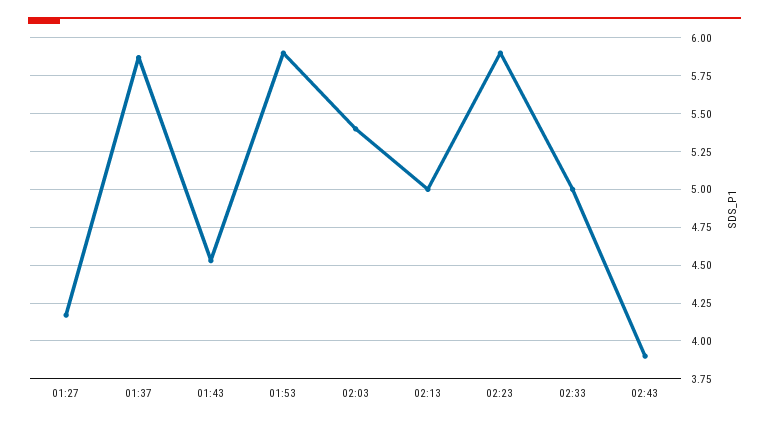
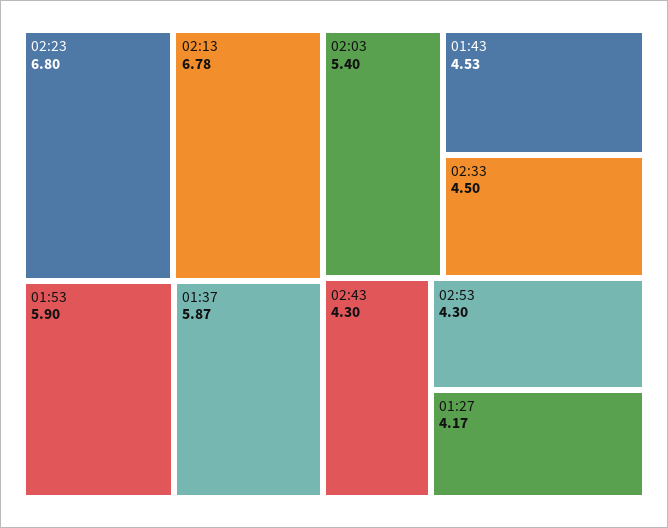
02:13: 5 -> 6.78
02:23: 5.9 -> 6.8
02:33: 5 -> 4.5
02:43: 3.9 -> 4.3
02:53: none -> 4.3

